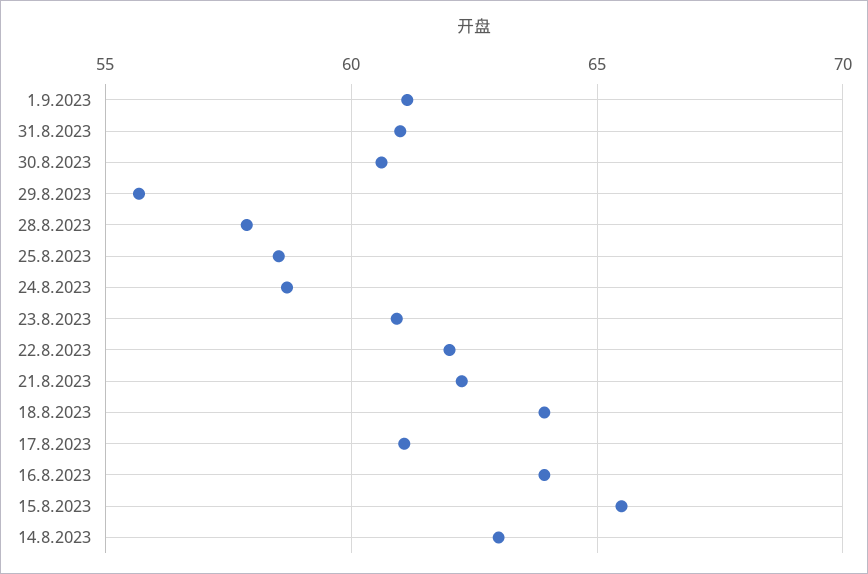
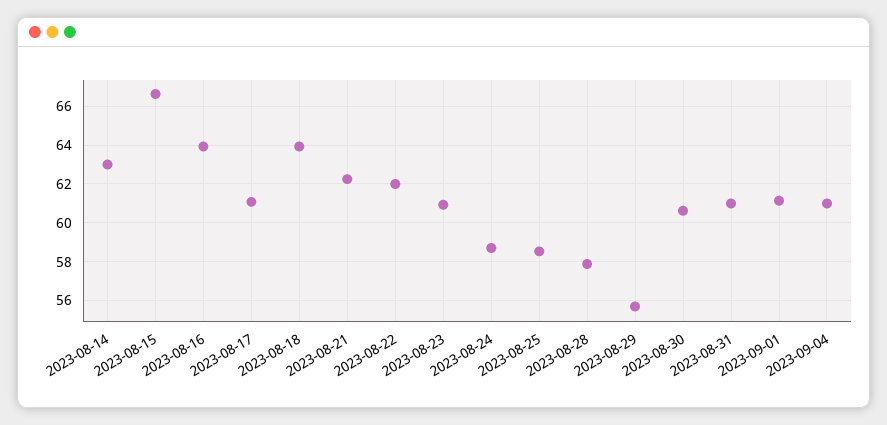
15.8.2023: 65.5 -> 66.5
2023-09-04: none -> 61

